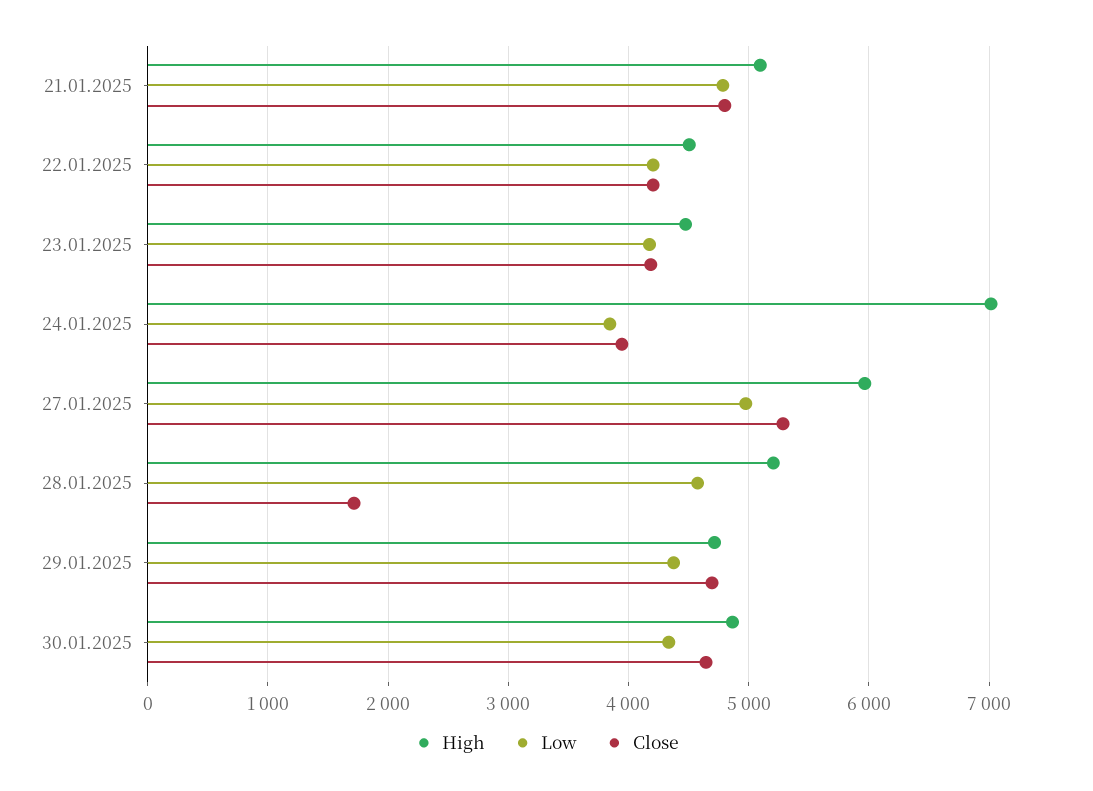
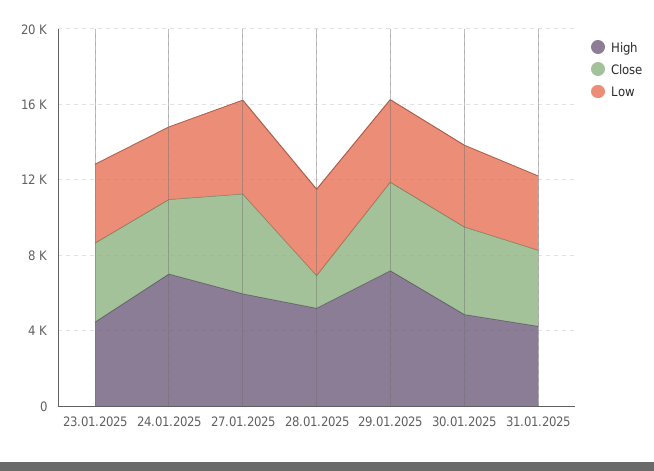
High, 21.01.2025: 5100 -> none
Low, 21.01.2025: 4800 -> none
Close, 21.01.2025: 4800 -> none
High, 22.01.2025: 4500 -> none
Low, 22.01.2025: 4200 -> none
Close, 22.01.2025: 4200 -> none
High, 29.01.2025: 4700 -> 7000
High, 31.01.2025: none -> 4000
Close, 31.01.2025: none -> 4000
Low, 31.01.2025: none -> 4000

